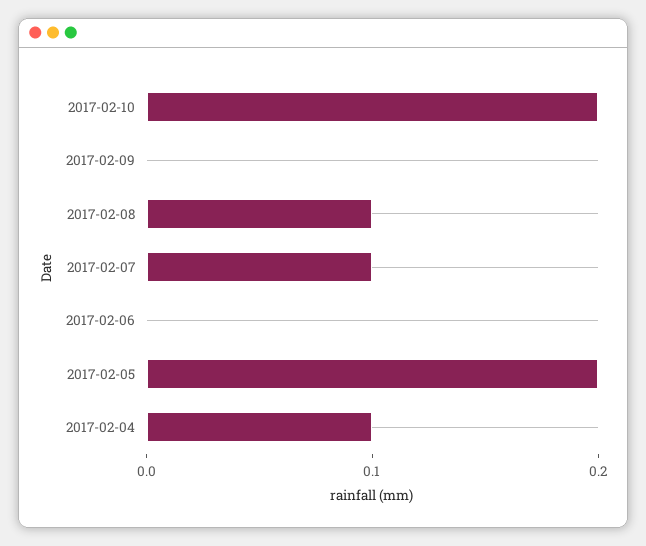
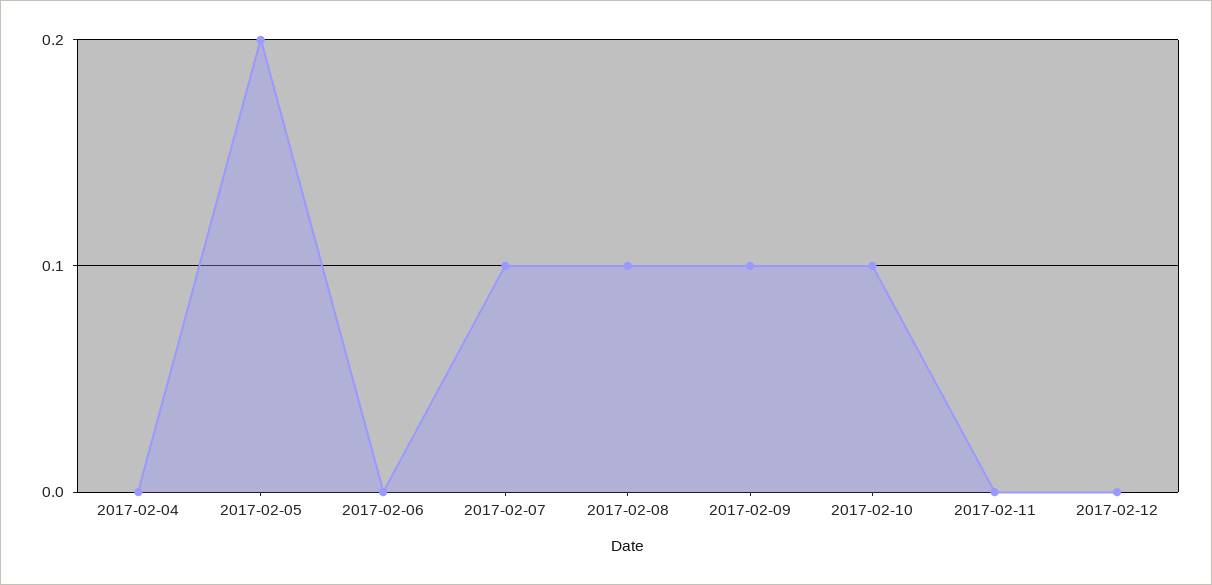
2017-02-10: 0.2 -> 0.1
2017-02-09: 0 -> 0.1
2017-02-04: 0.1 -> 0
2017-02-11: none -> 0
2017-02-12: none -> 0

